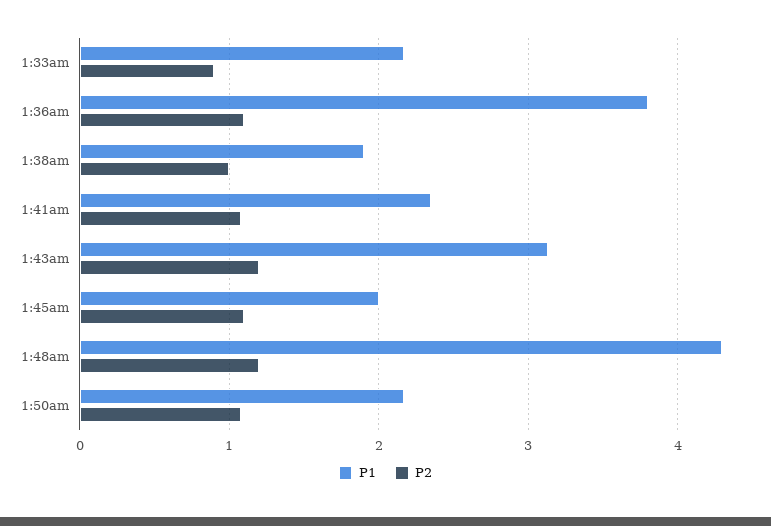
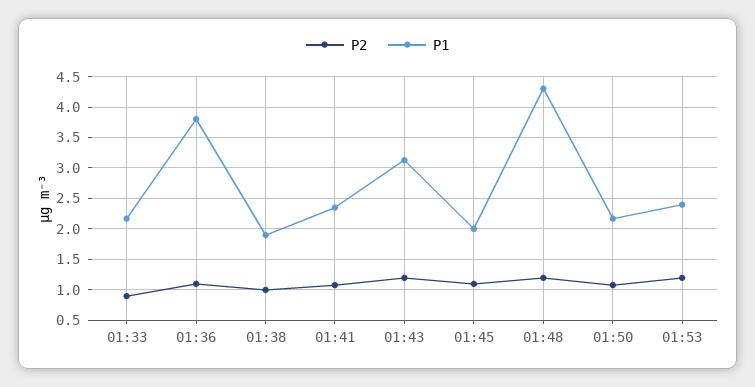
P2, 01:53: none -> 1.2
P1, 01:53: none -> 2.4

